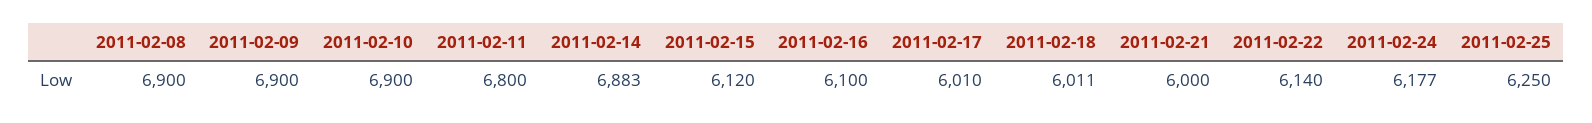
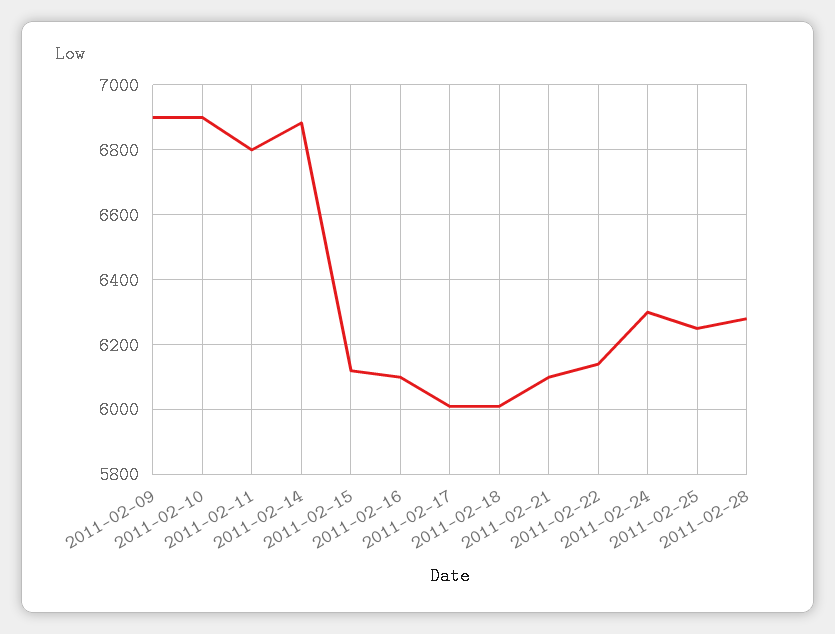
2011-02-08: 6900 -> none
2011-02-21: 6000 -> 6100
2011-02-24: 6177 -> 6300
2011-02-28: none -> 6280

